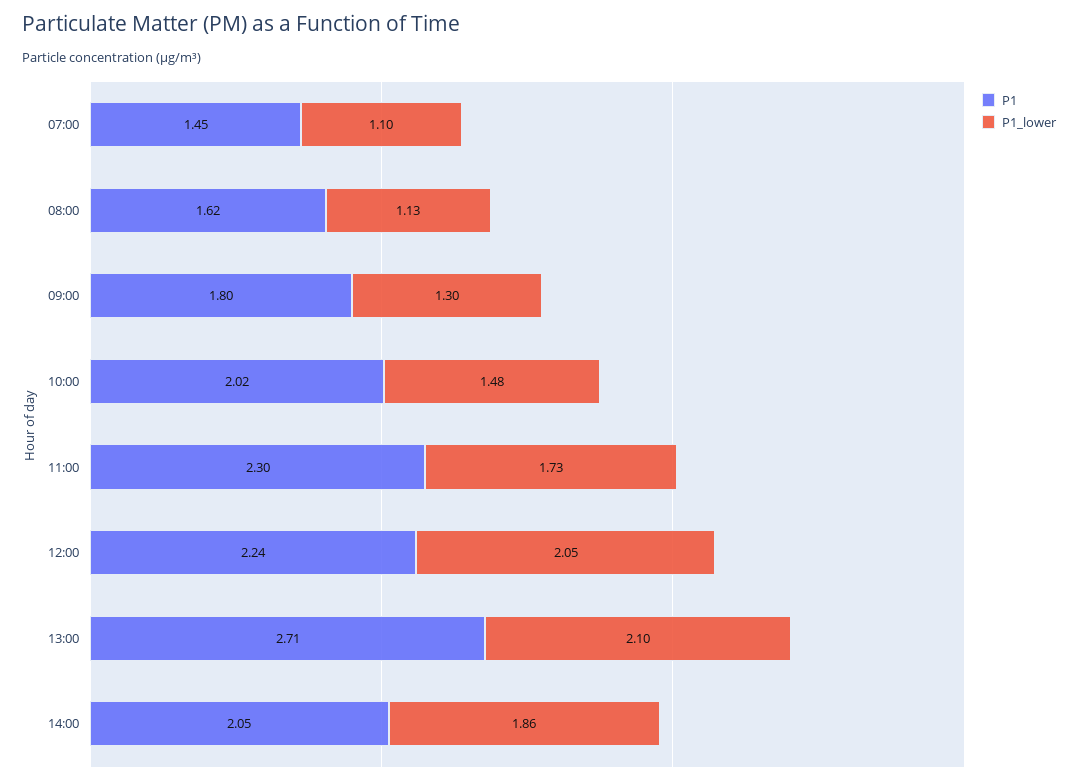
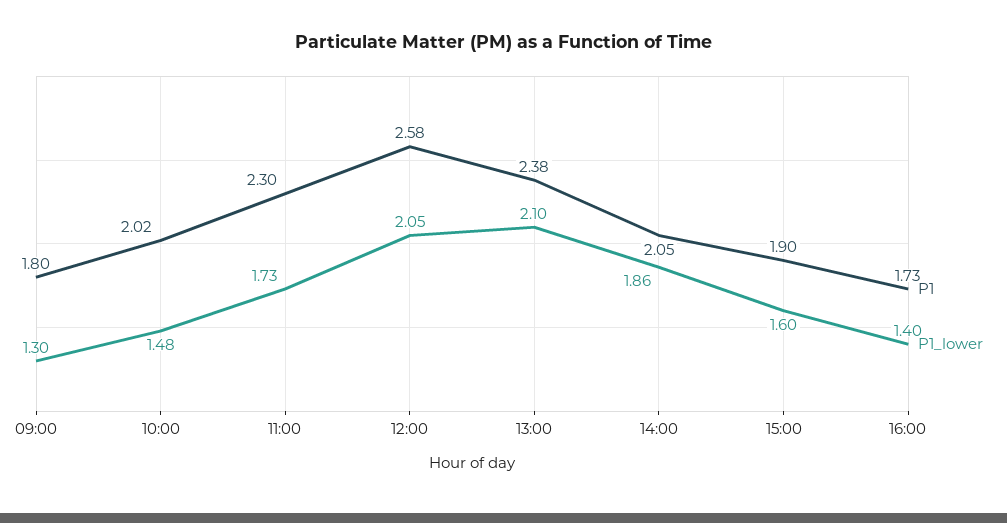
P1, 07:00: 1.45 -> none
P1_lower, 07:00: 1.1 -> none
P1, 08:00: 1.62 -> none
P1_lower, 08:00: 1.13 -> none
P1, 12:00: 2.24 -> 2.58
P1, 13:00: 2.71 -> 2.38
P1, 15:00: none -> 1.9
P1_lower, 15:00: none -> 1.6
P1, 16:00: none -> 1.73
P1_lower, 16:00: none -> 1.4

